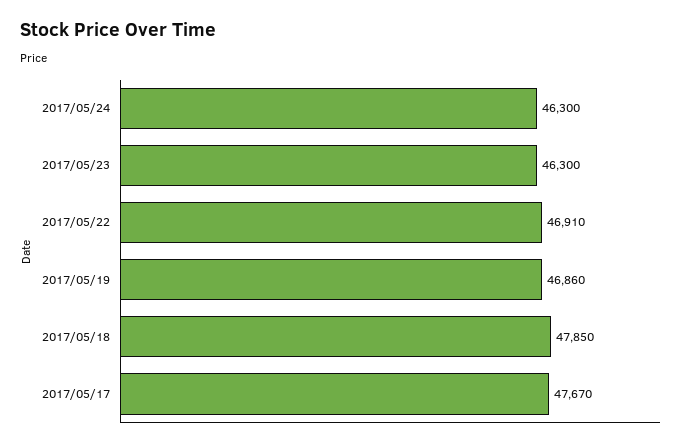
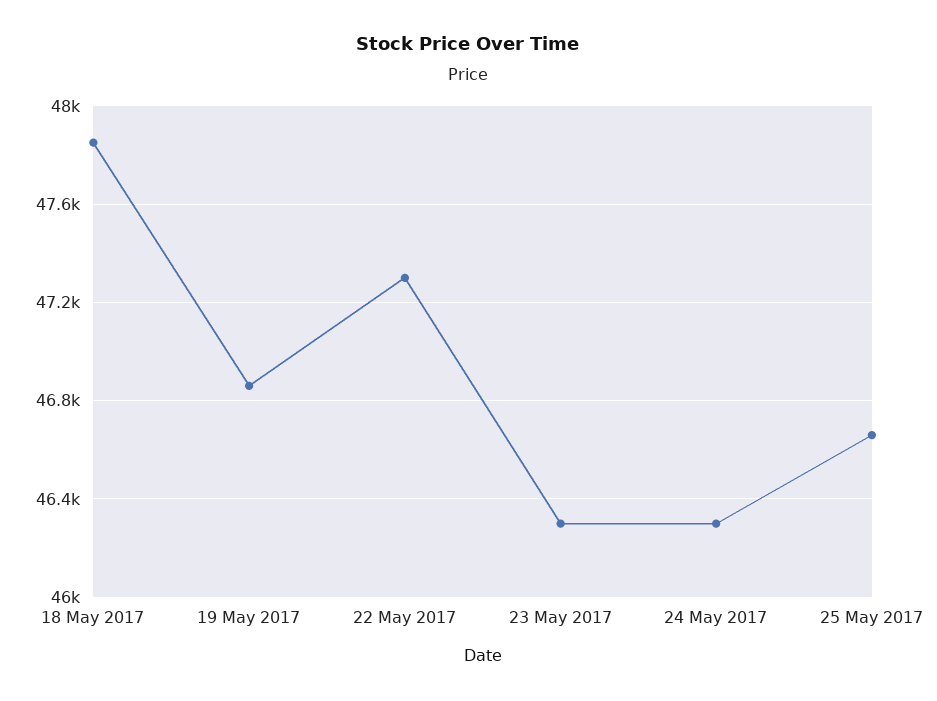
2017/05/22: 46910 -> 47300
2017/05/17: 47670 -> none
25 May 2017: none -> 46650

